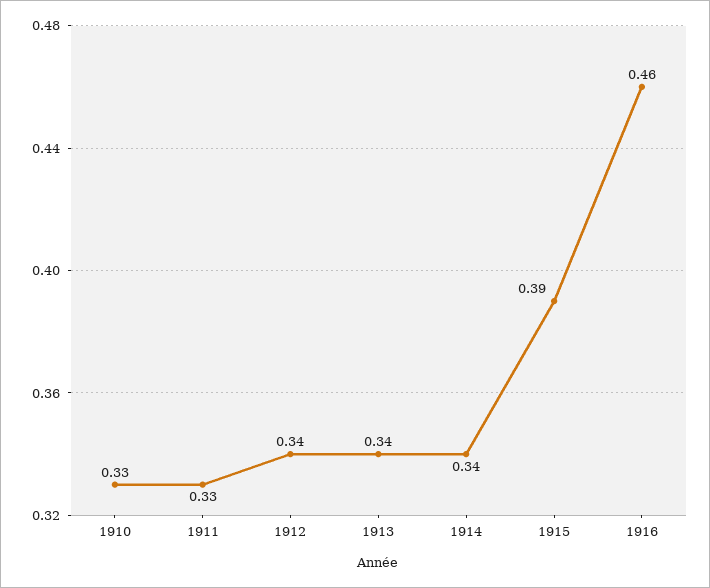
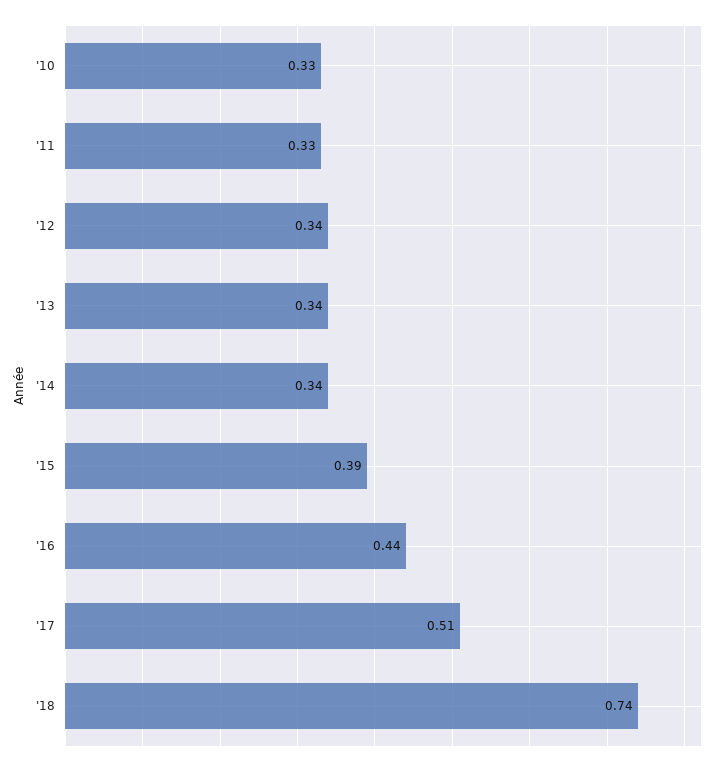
1916: 0.46 -> 0.44
'17: none -> 0.51
'18: none -> 0.74

